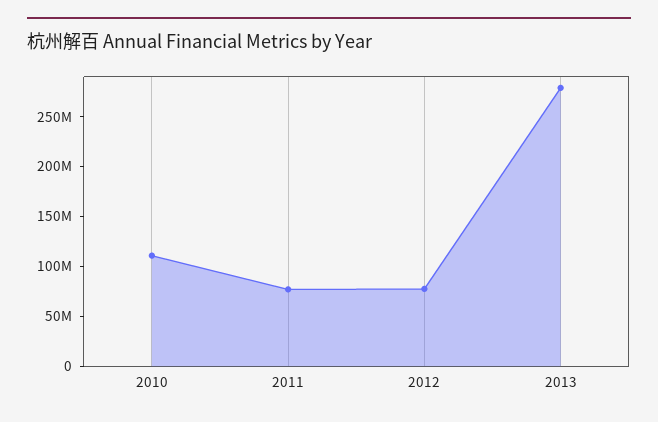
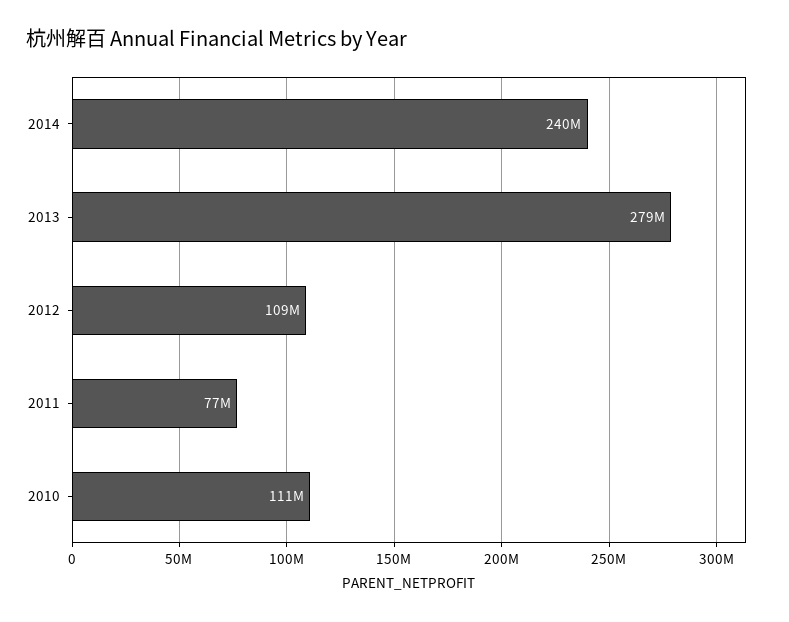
2012: 80000000 -> 109000000
2014: none -> 240000000

